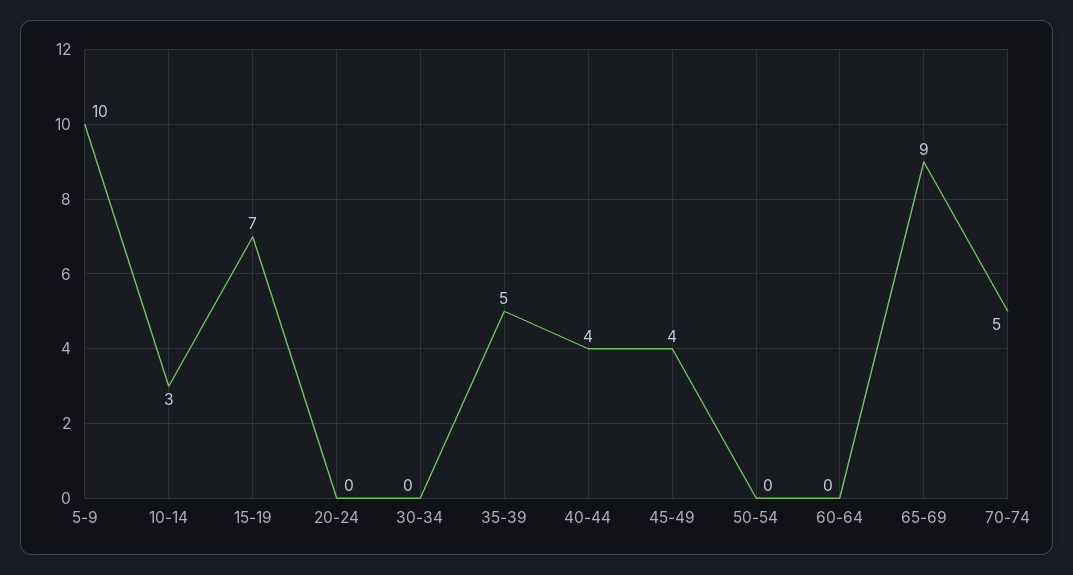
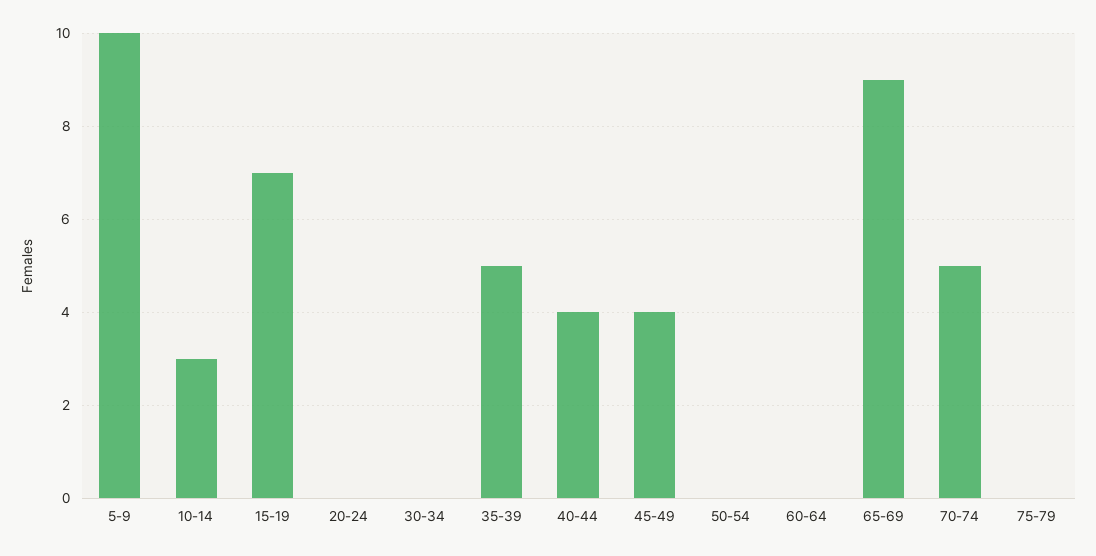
75-79: none -> 0

